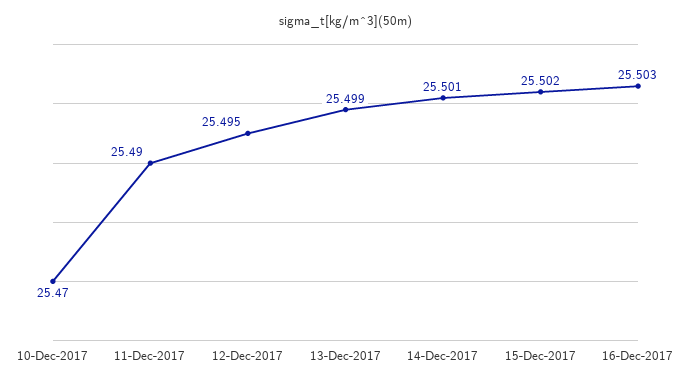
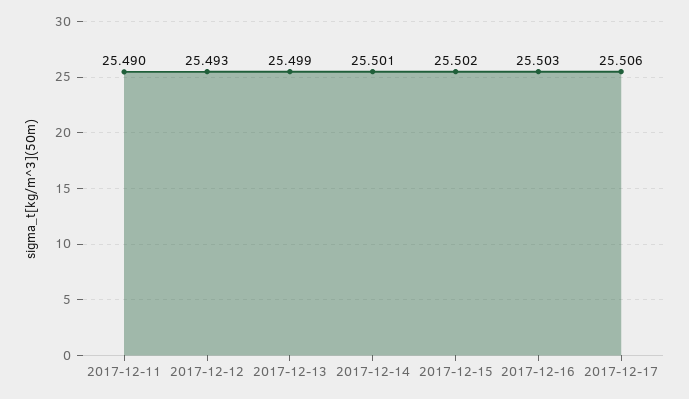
10-Dec-2017: 25.47 -> none
12-Dec-2017: 25.495 -> 25.493
2017-12-17: none -> 25.506

